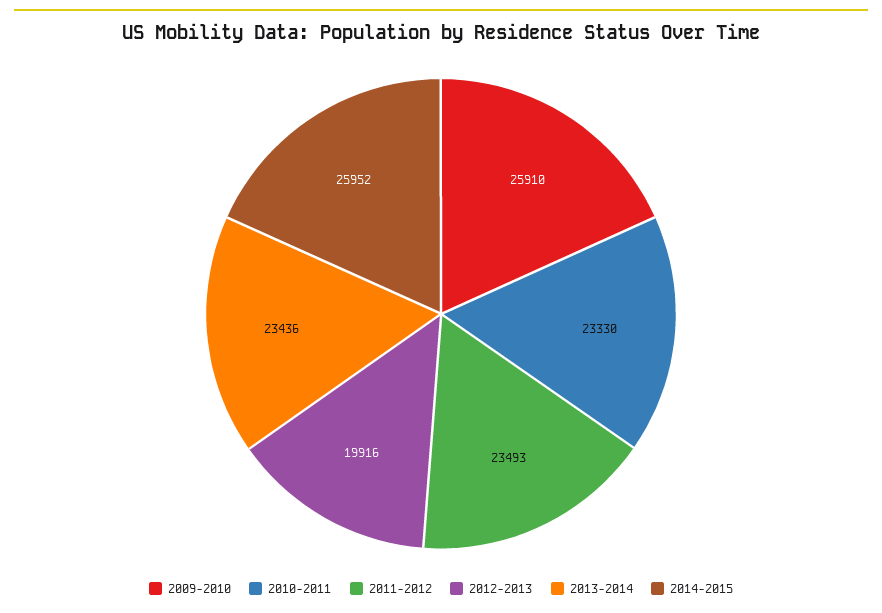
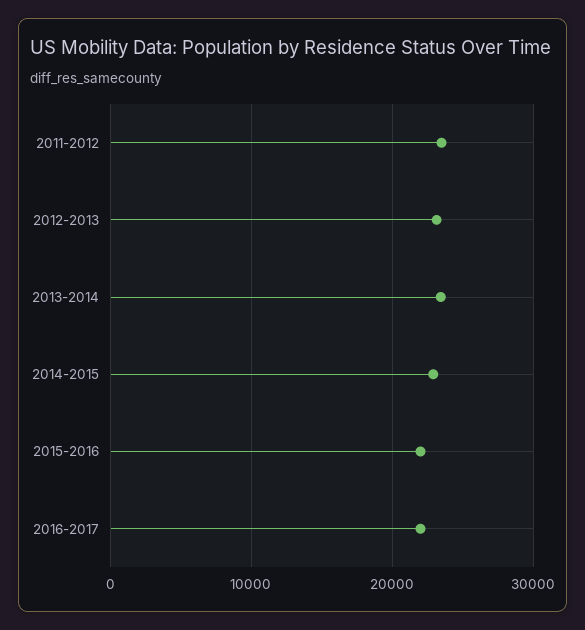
2009-2010: 25910 -> none
2010-2011: 23330 -> none
2012-2013: 19916 -> 23000
2014-2015: 25952 -> 23000
2015-2016: none -> 22000
2016-2017: none -> 22000

